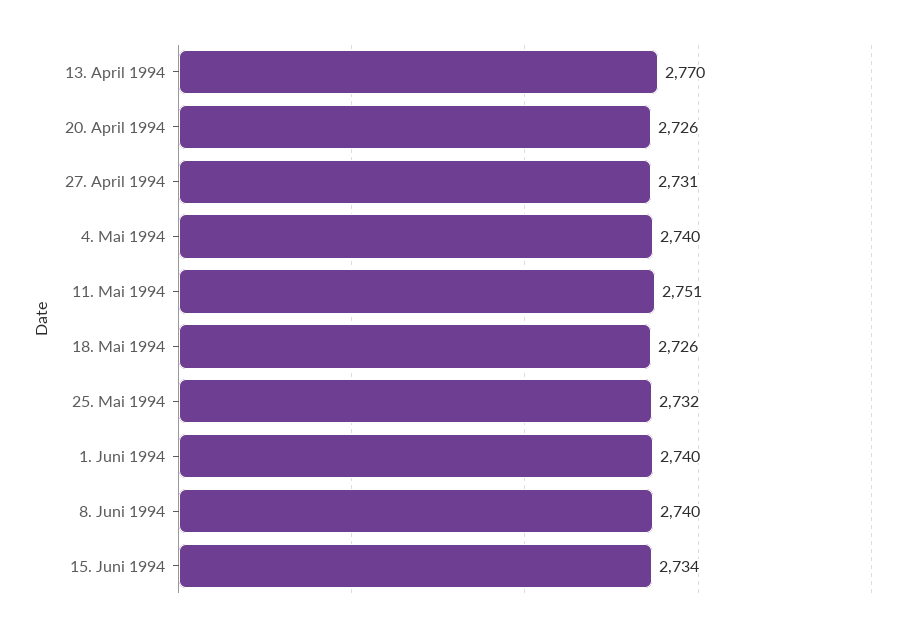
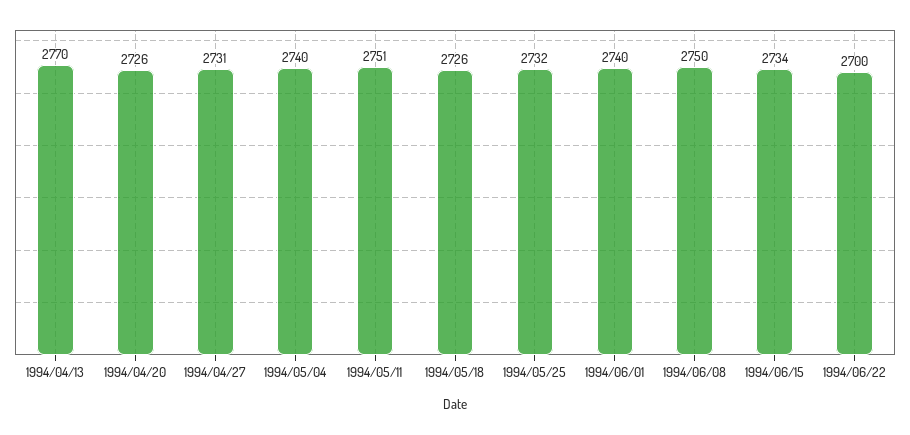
8. Juni 1994: 2740 -> 2750
1994/06/22: none -> 2700

